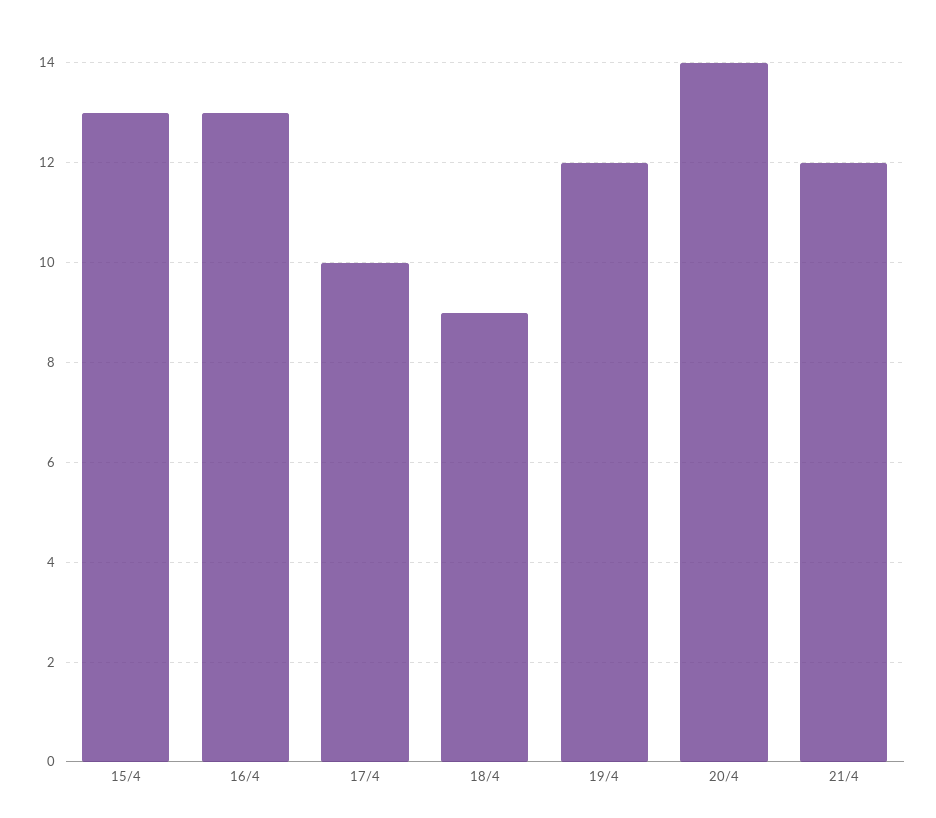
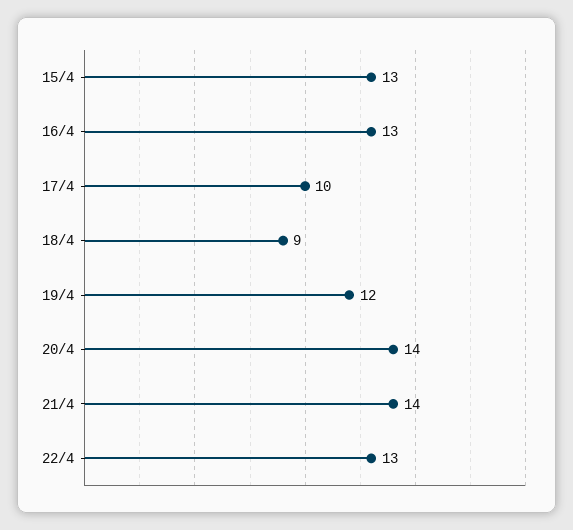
21/4: 12 -> 14
22/4: none -> 13

